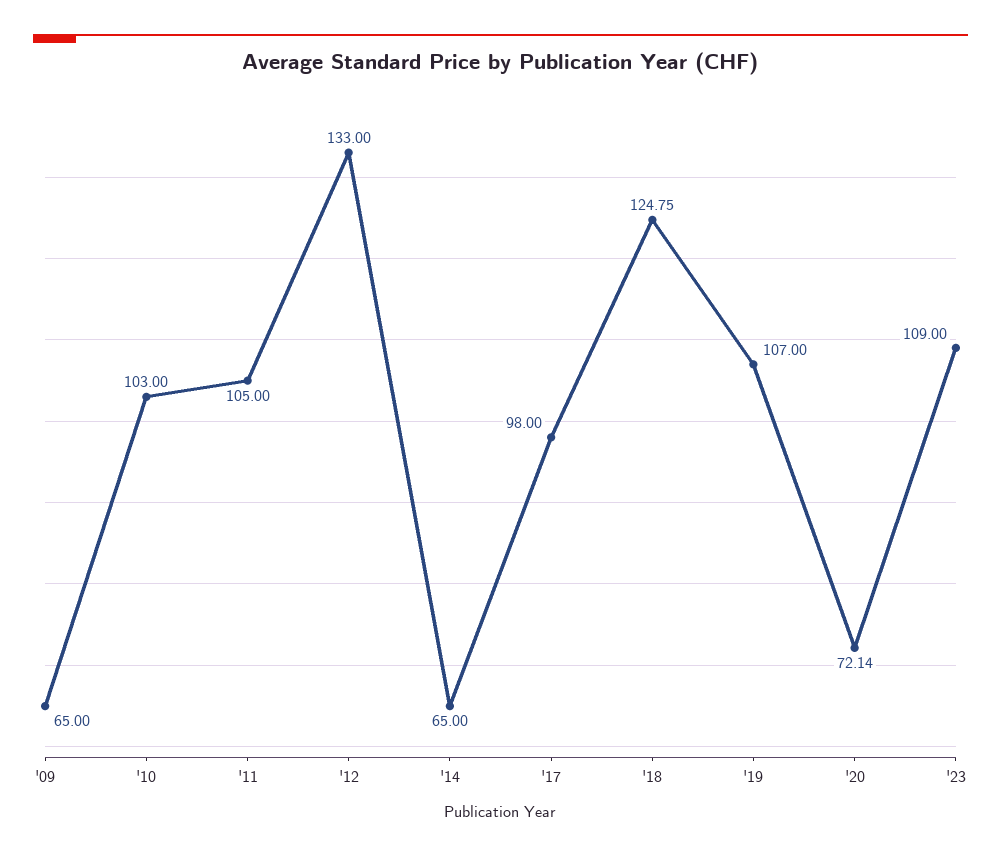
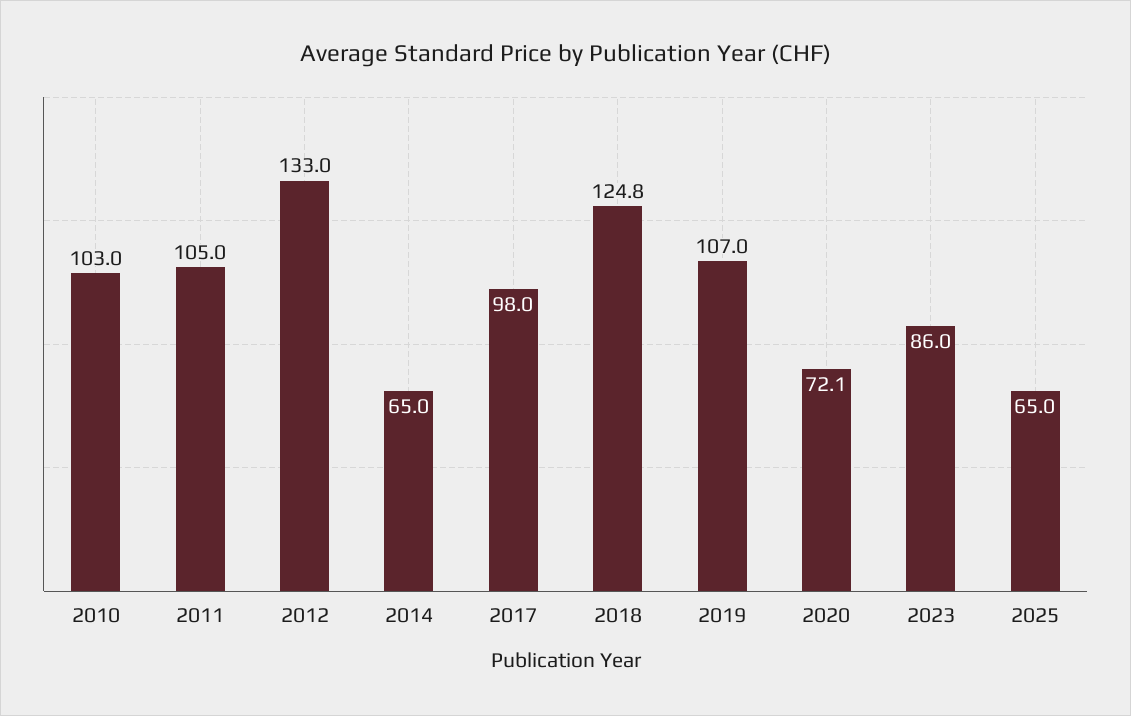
'09: 65 -> none
'23: 109 -> 86
2025: none -> 65

